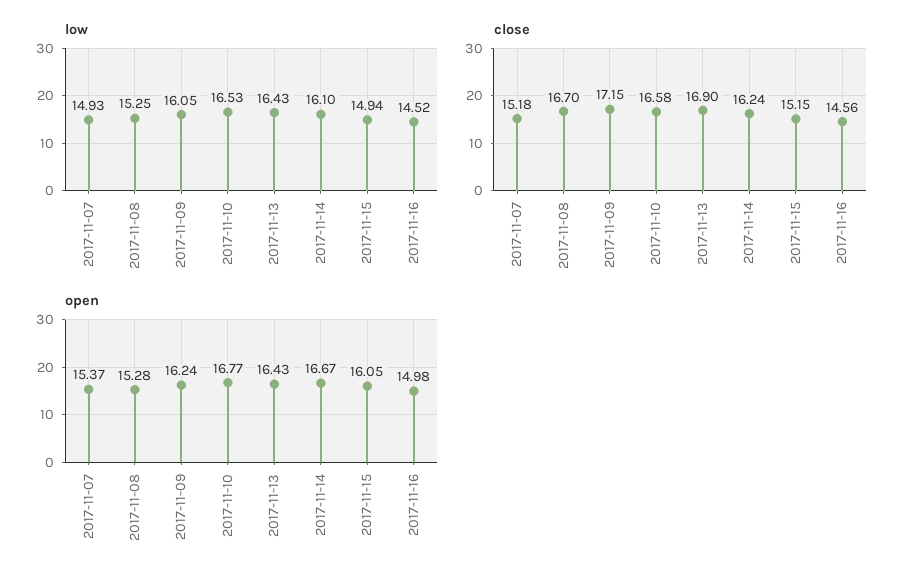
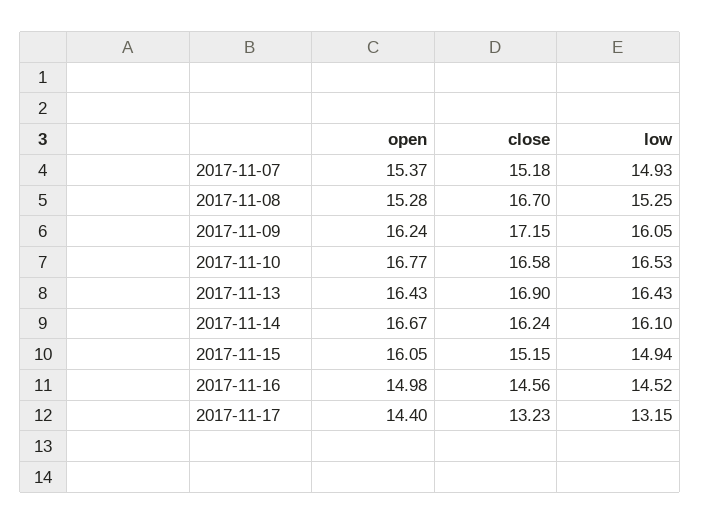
open, 2017-11-17: none -> 14.4
close, 2017-11-17: none -> 13.23
low, 2017-11-17: none -> 13.15

